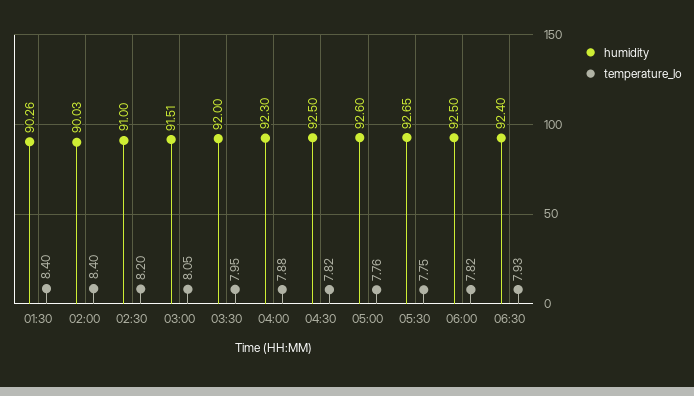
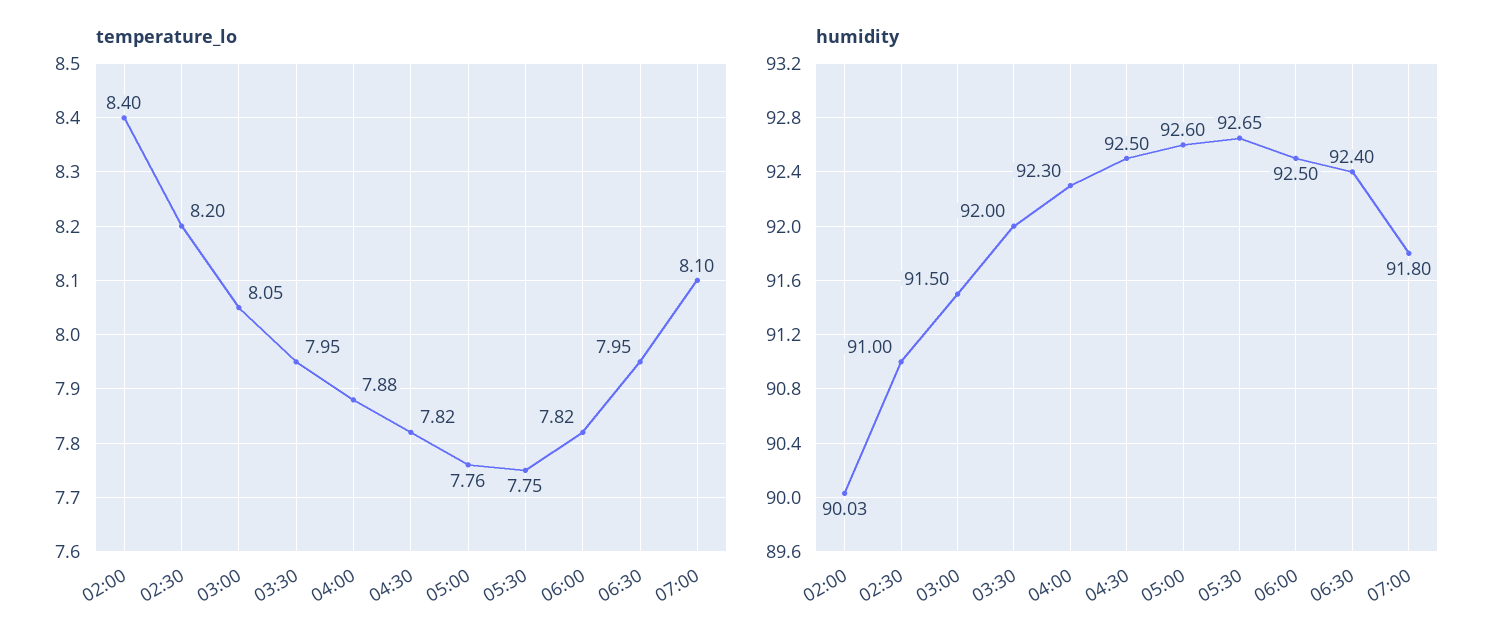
humidity, 01:30: 90.26 -> none
temperature_lo, 01:30: 8.4 -> none
humidity, 03:00: 91.51 -> 91.5
temperature_lo, 06:30: 7.93 -> 7.95
temperature_lo, 07:00: none -> 8.1
humidity, 07:00: none -> 91.8

